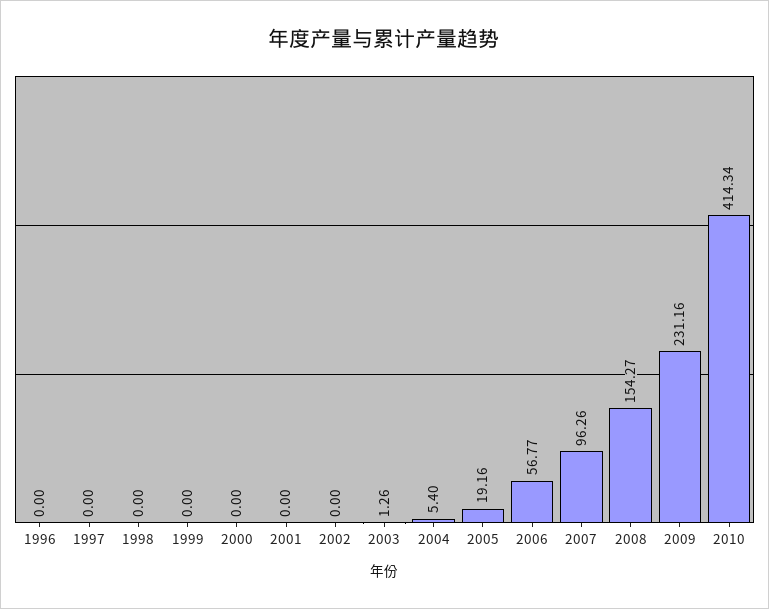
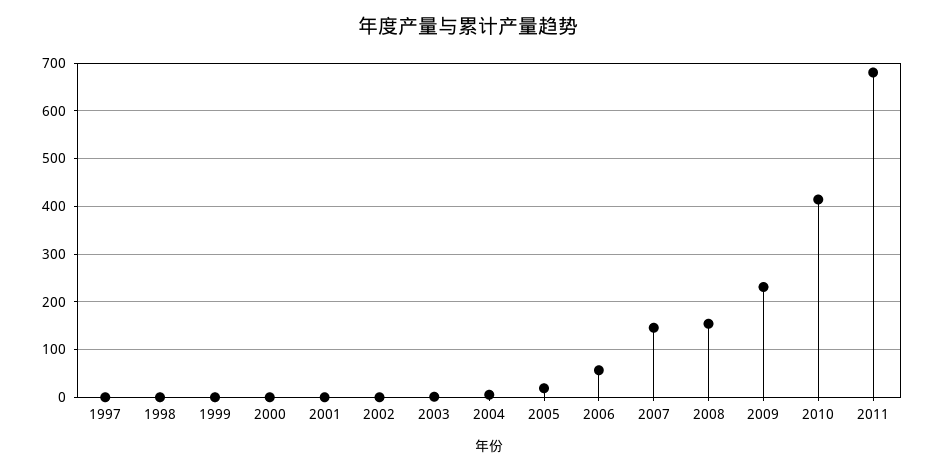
1996: 0 -> none
2007: 96.26 -> 140
2011: none -> 680

